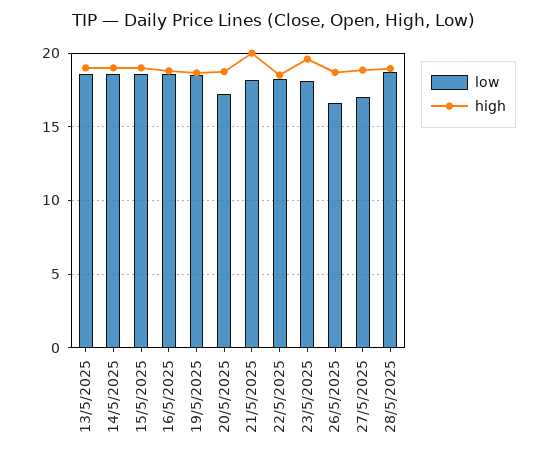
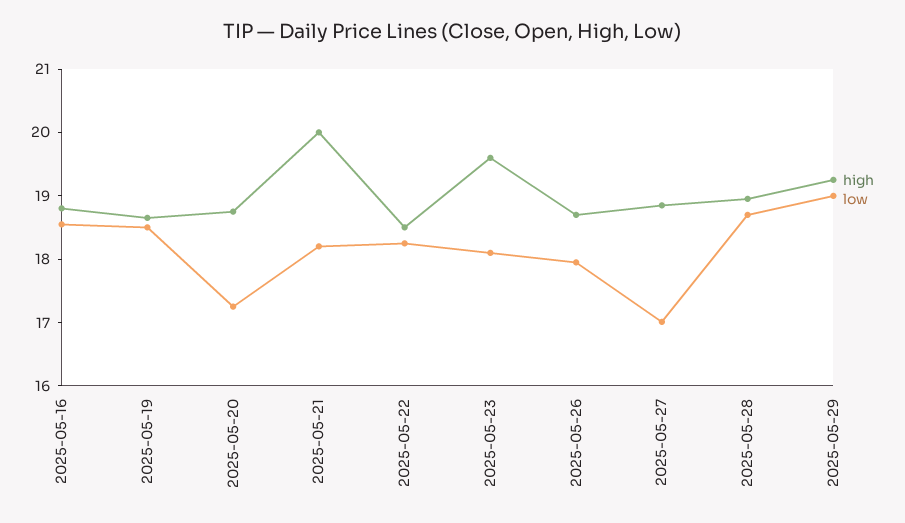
low, 13/5/2025: 18.5 -> none
high, 13/5/2025: 19 -> none
low, 14/5/2025: 18.5 -> none
high, 14/5/2025: 19 -> none
low, 15/5/2025: 18.5 -> none
high, 15/5/2025: 19 -> none
low, 26/5/2025: 16.5 -> 18
high, 2025-05-29: none -> 19.2
low, 2025-05-29: none -> 19

